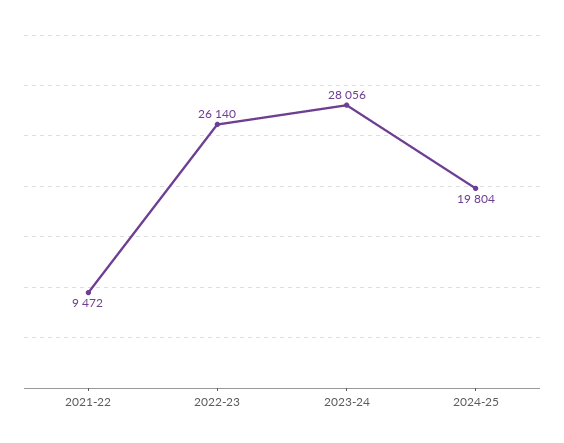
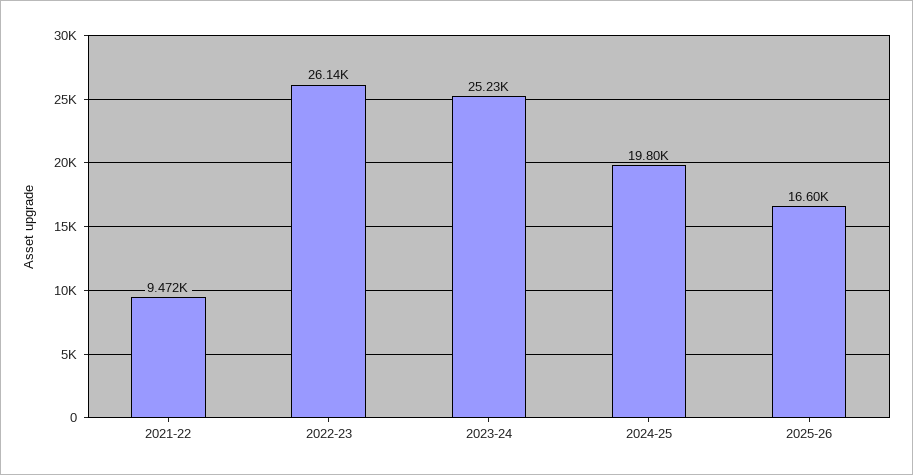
2023-24: 28056 -> 25230
2025-26: none -> 16600

